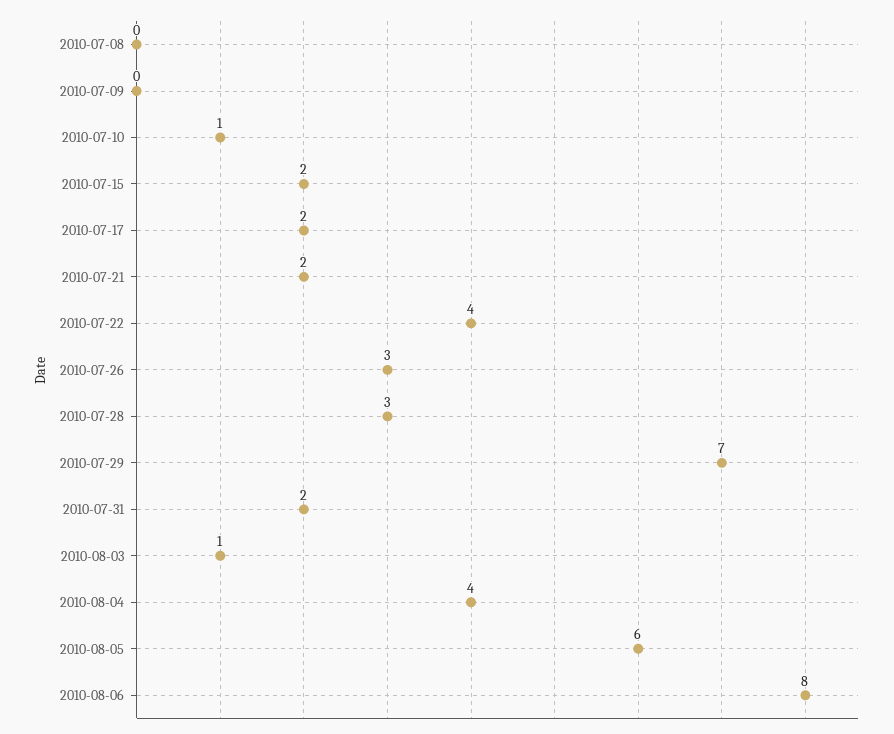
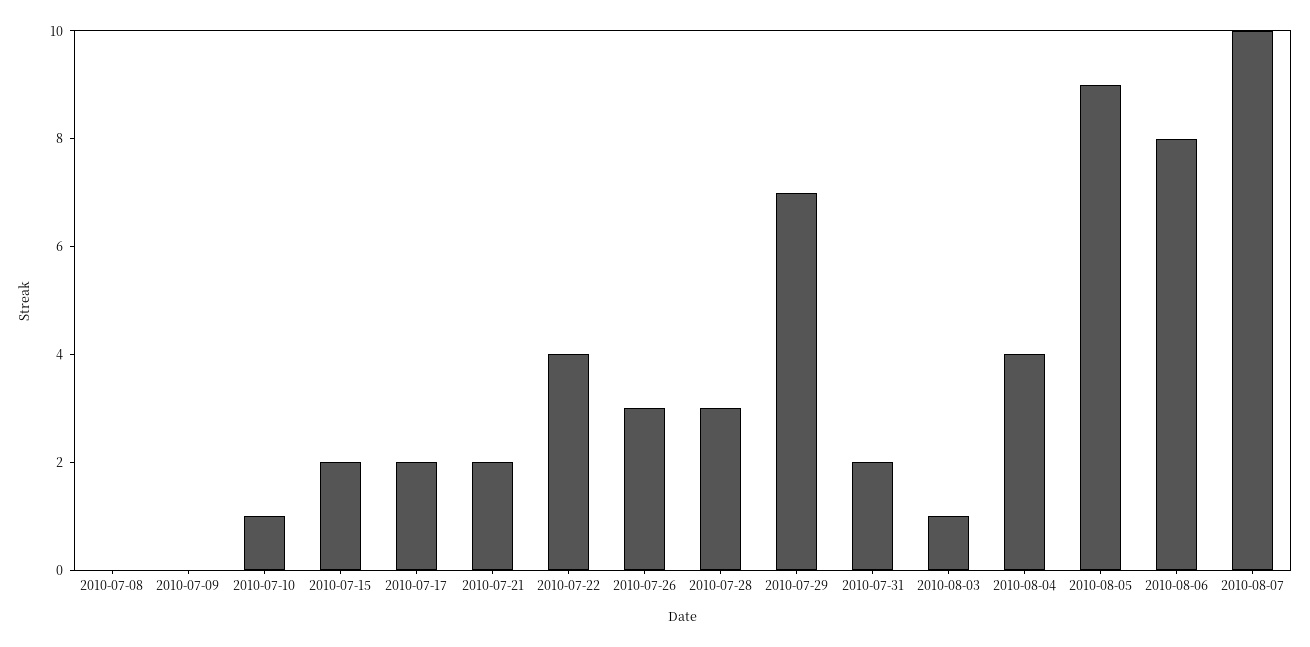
2010-08-05: 6 -> 9
2010-08-07: none -> 10

